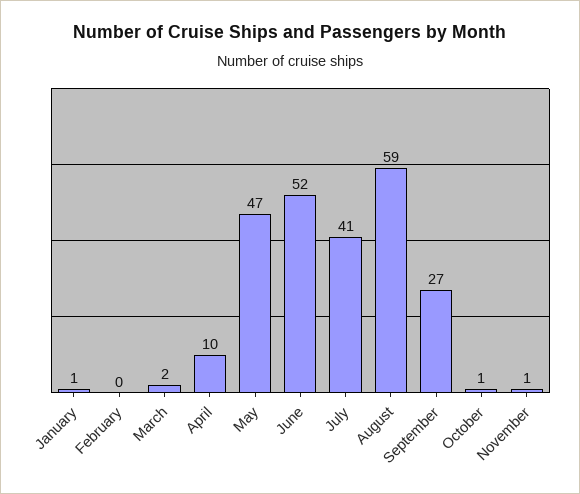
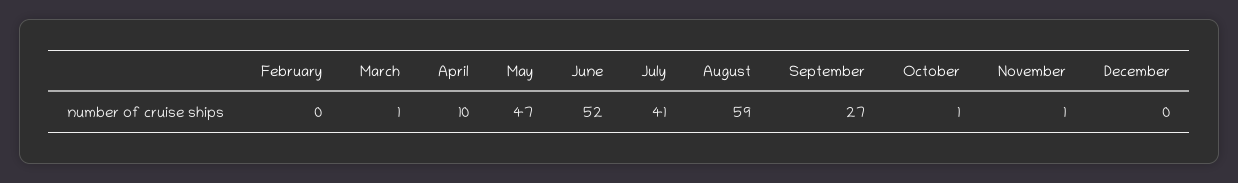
January: 1 -> none
March: 2 -> 1
December: none -> 0

